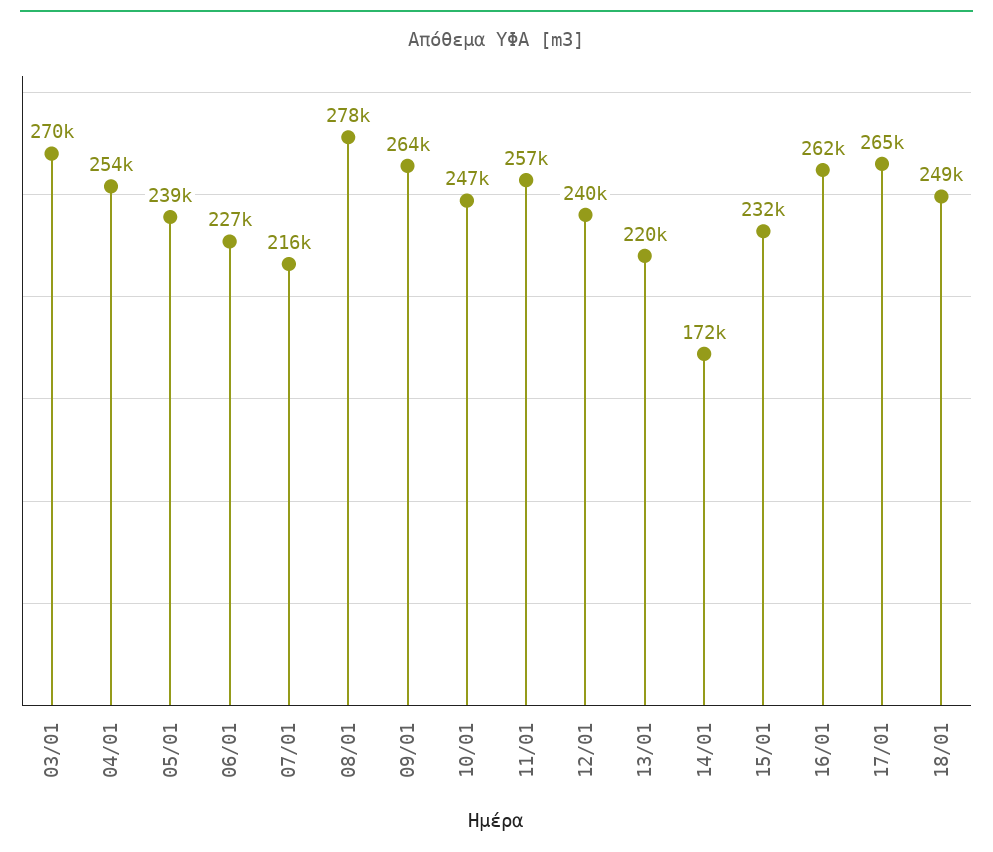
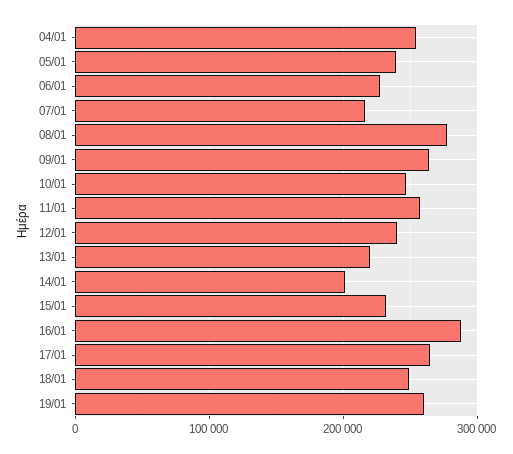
03/01: 270000 -> none
14/01: 172000 -> 200000
16/01: 262000 -> 290000
19/01: none -> 260000

